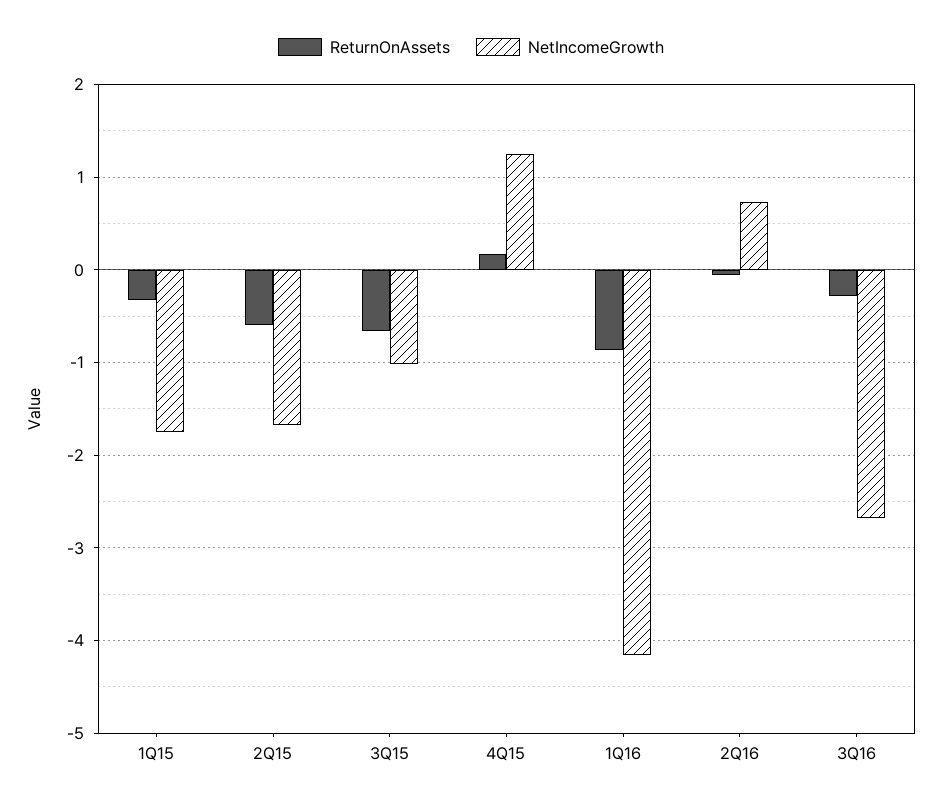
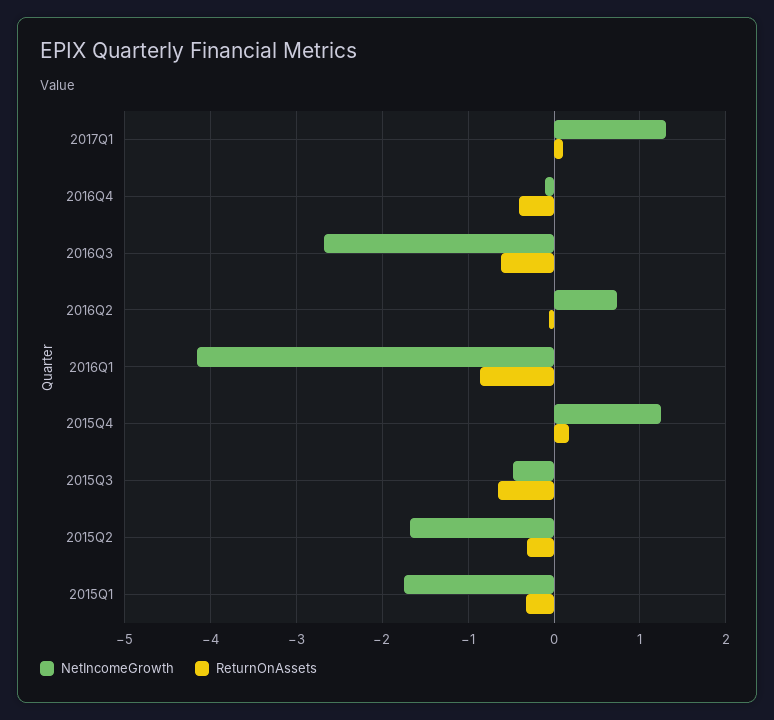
ReturnOnAssets, 2Q15: -0.6 -> -0.3
NetIncomeGrowth, 3Q15: -1 -> -0.5
ReturnOnAssets, 3Q16: -0.3 -> -0.6
NetIncomeGrowth, 2017Q1: none -> 1.3
ReturnOnAssets, 2017Q1: none -> 0.1
NetIncomeGrowth, 2016Q4: none -> -0.1
ReturnOnAssets, 2016Q4: none -> -0.4

